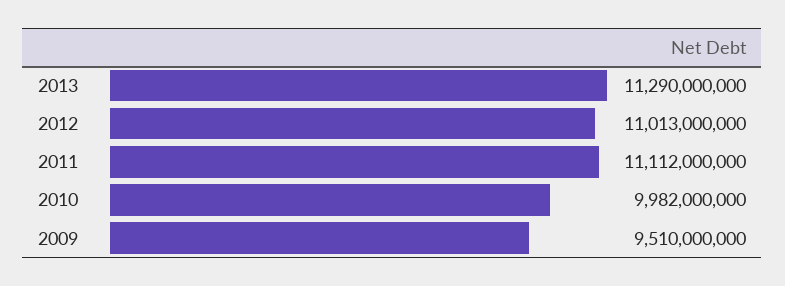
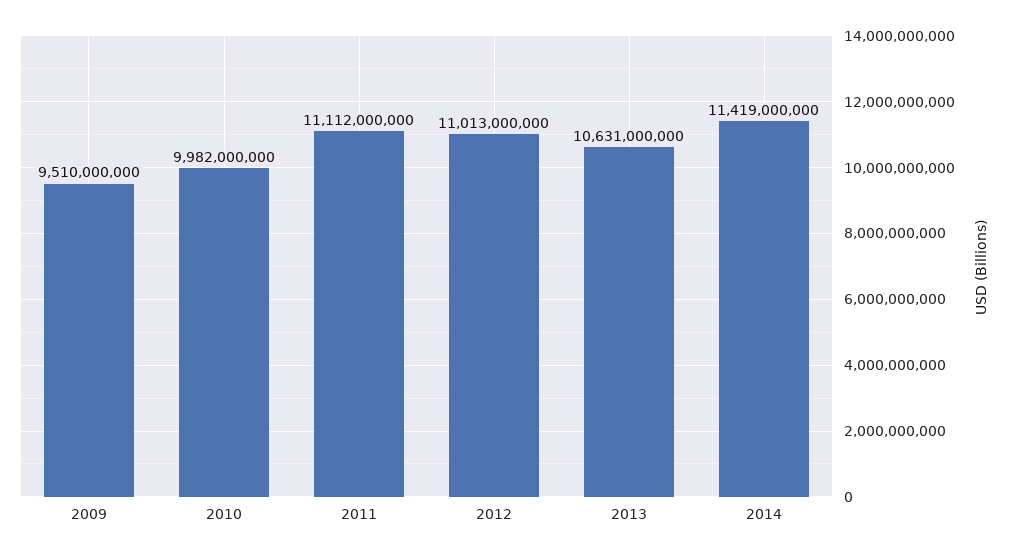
2013: 11290000000 -> 10631000000
2014: none -> 11419000000

